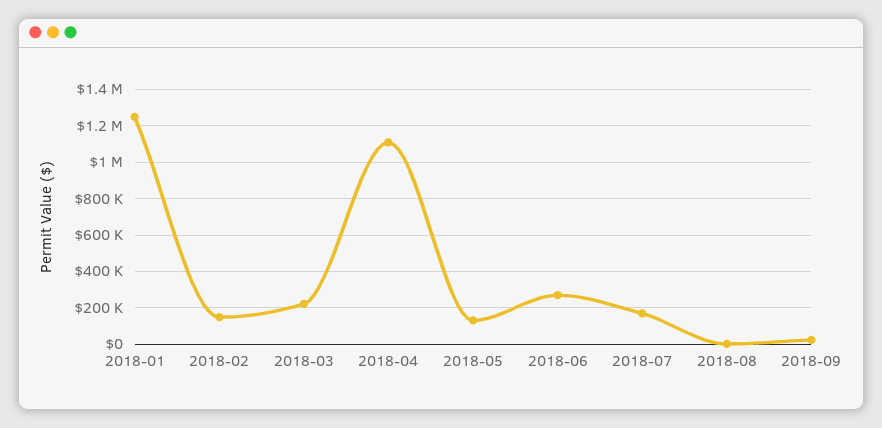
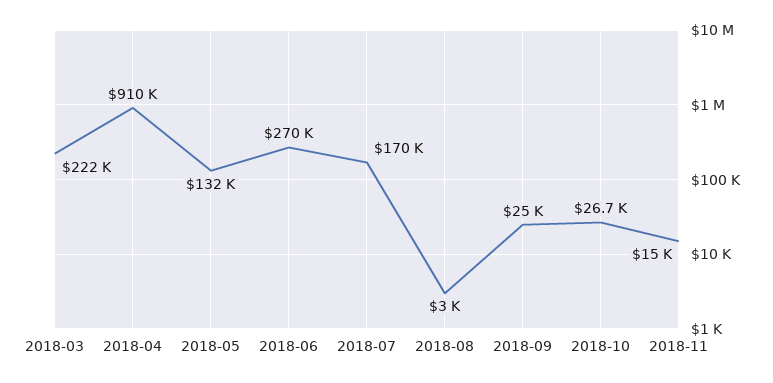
2018-01: 1250000 -> none
2018-02: 150000 -> none
2018-04: 1100000 -> 910000
2018-10: none -> 26700
2018-11: none -> 15000

